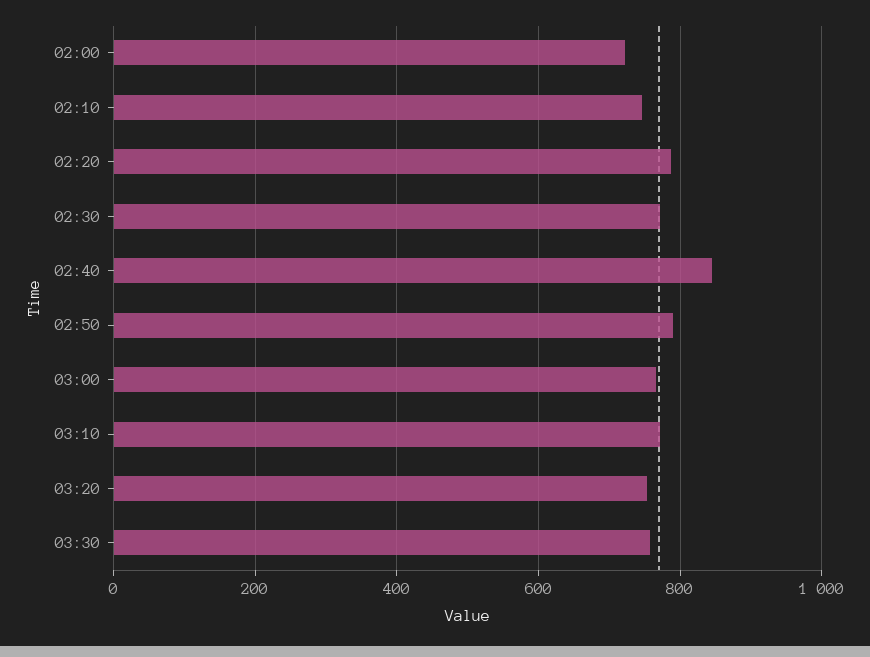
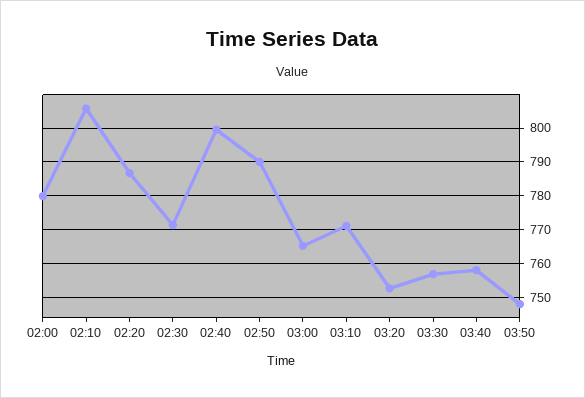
02:00: 720 -> 780
02:10: 740 -> 806
02:40: 840 -> 800
03:40: none -> 758
03:50: none -> 748

